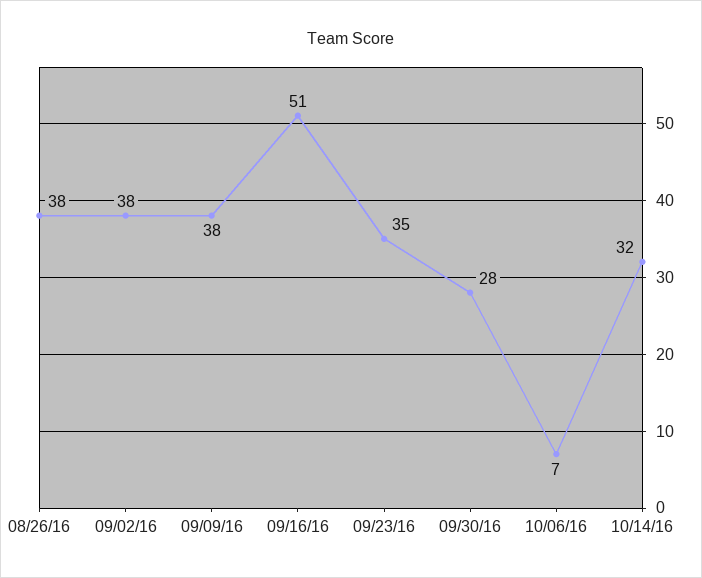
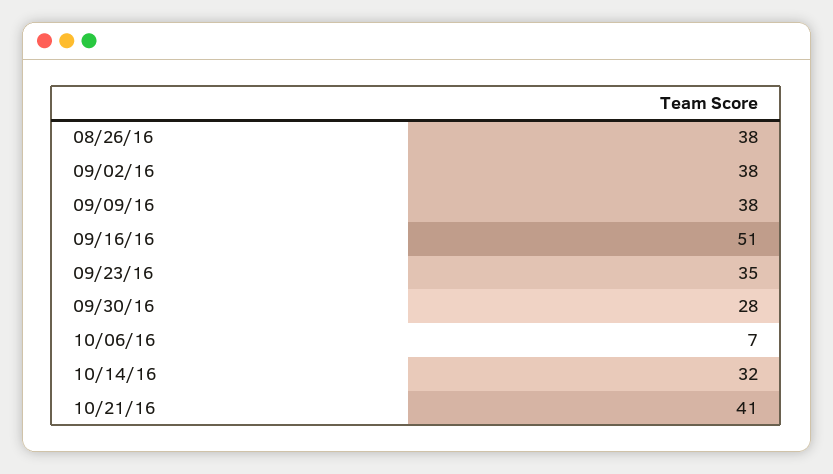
10/21/16: none -> 41

